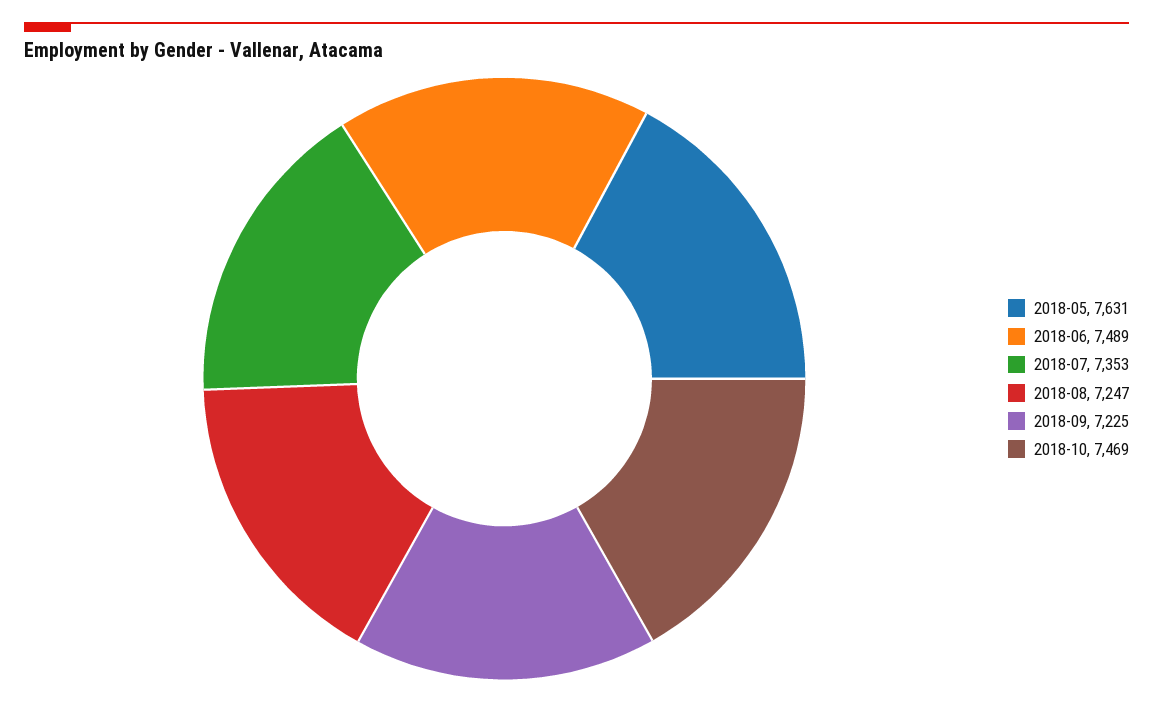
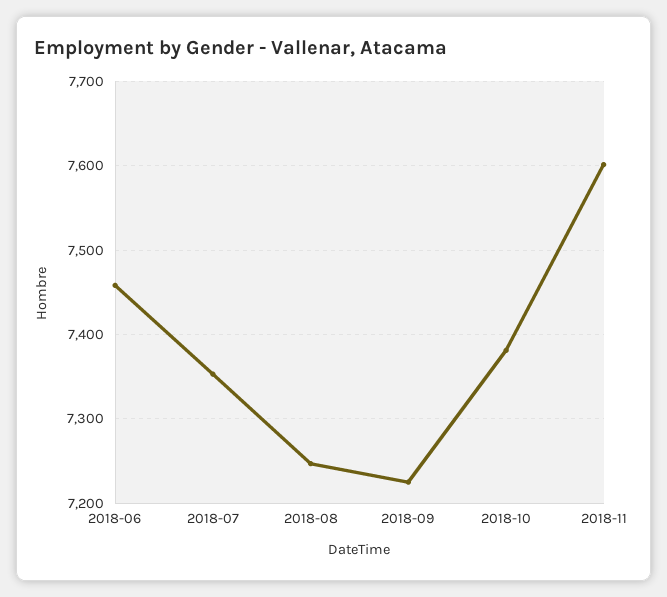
2018-05: 7631 -> none
2018-06: 7489 -> 7460
2018-10: 7469 -> 7380
2018-11: none -> 7600

